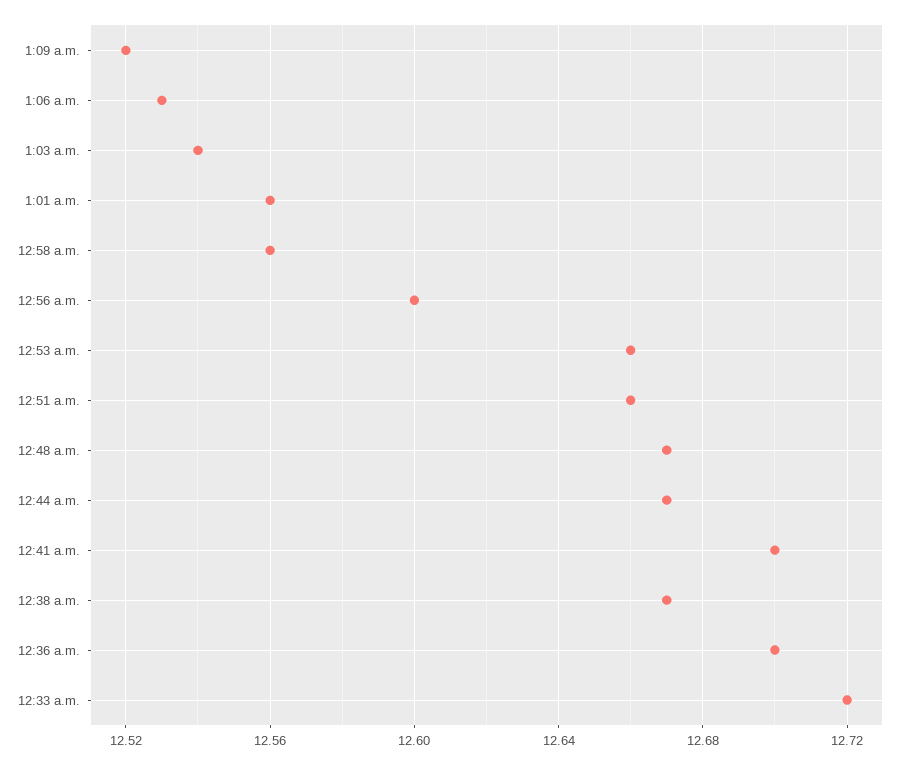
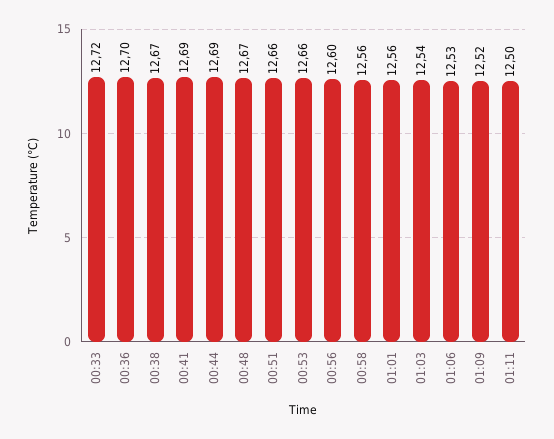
12:44 a.m.: 12.67 -> 12.69
12:41 a.m.: 12.7 -> 12.69
01:11: none -> 12.5

